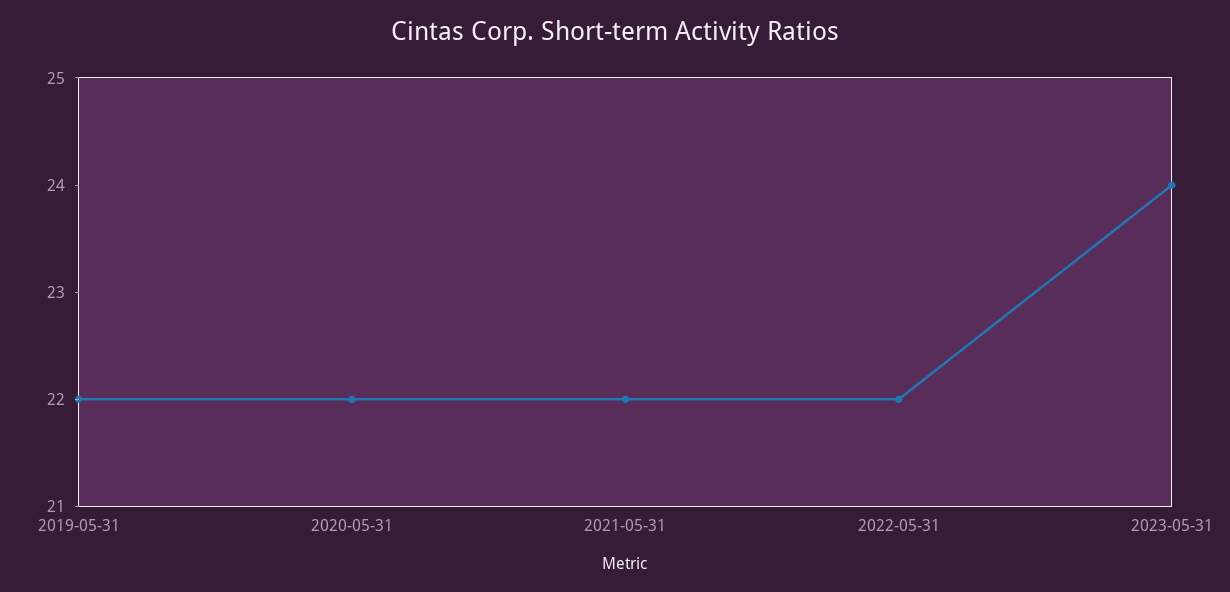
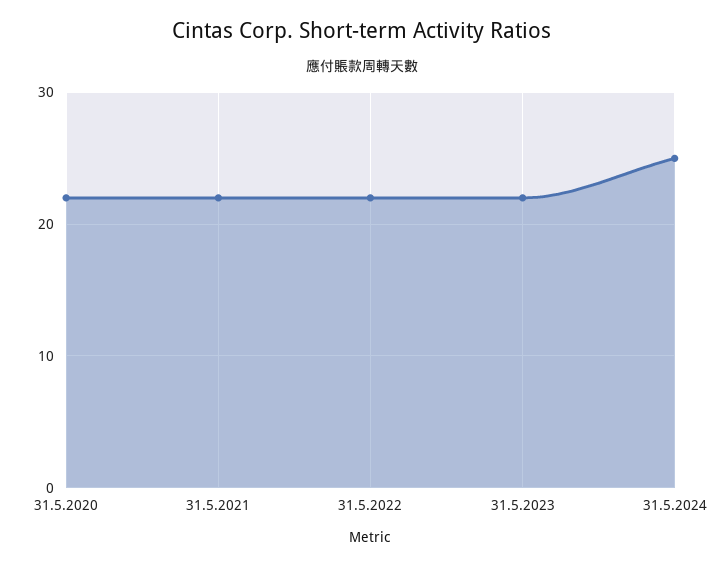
2019-05-31: 22 -> none
2023-05-31: 24 -> 22
31.5.2024: none -> 25

